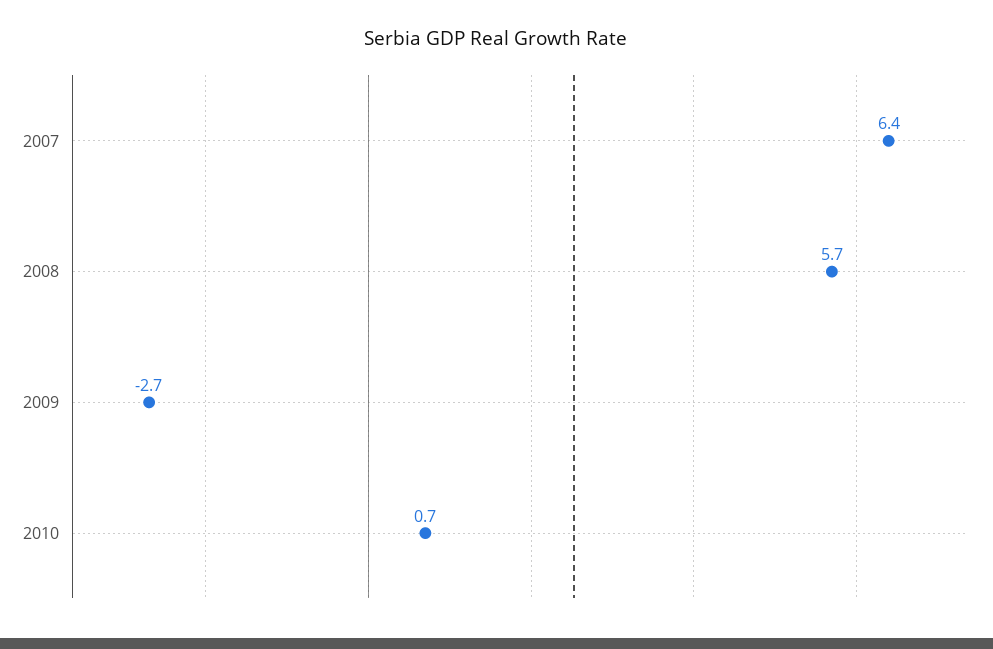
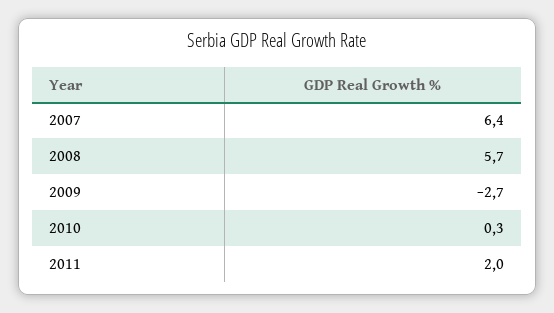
2010: 0.7 -> 0.3
2011: none -> 2

